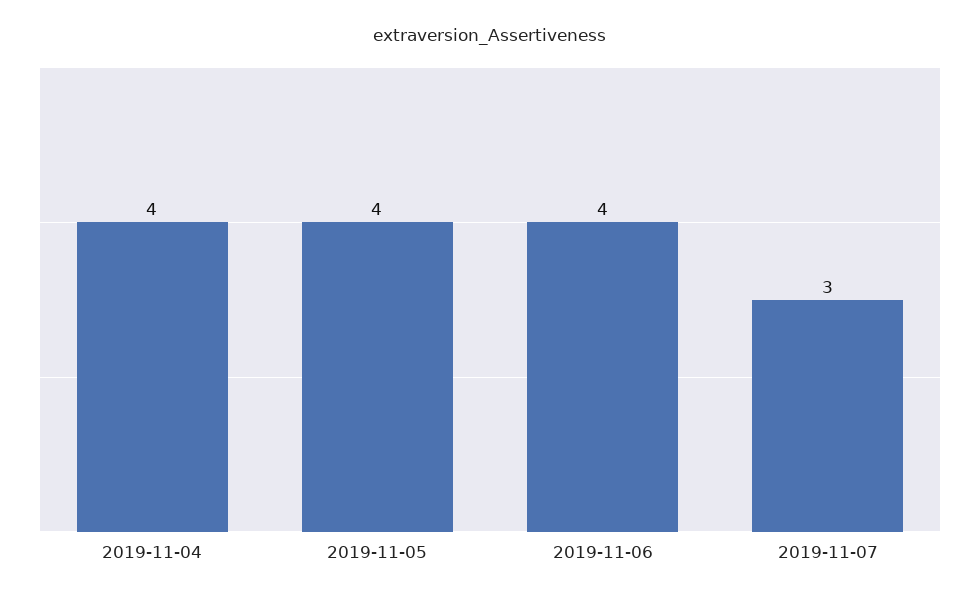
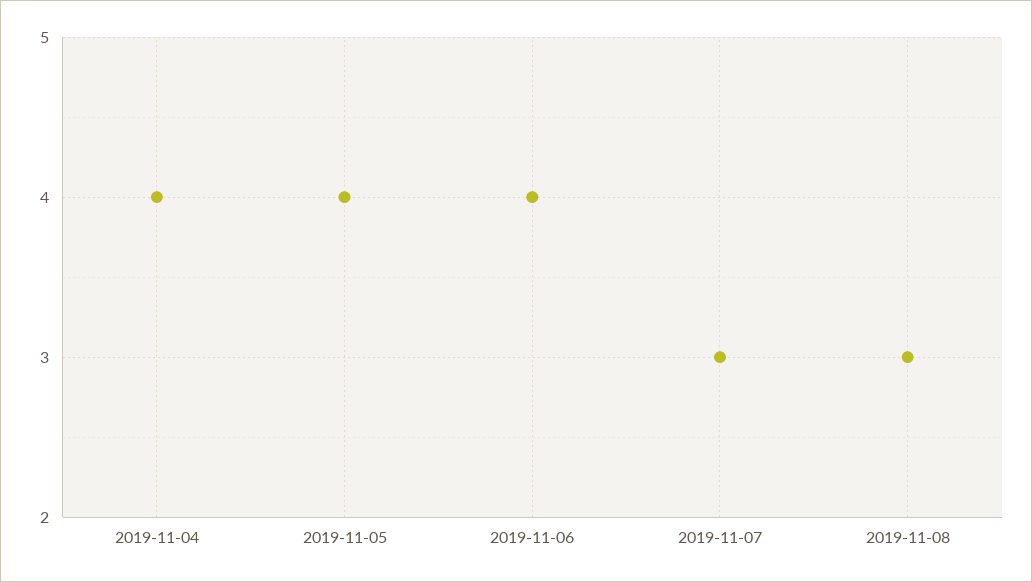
2019-11-08: none -> 3

